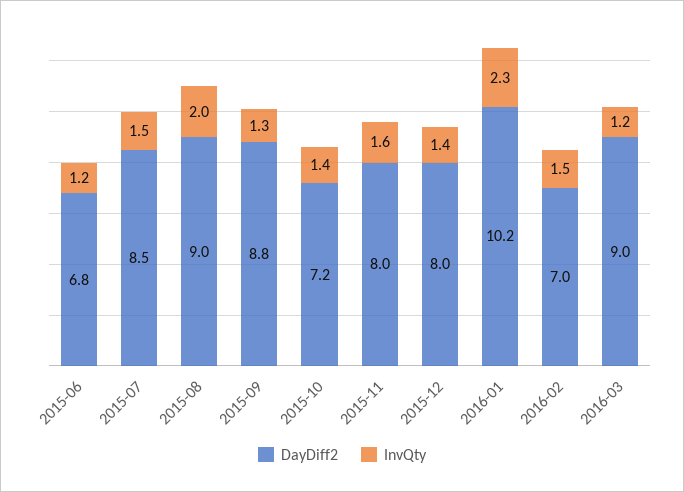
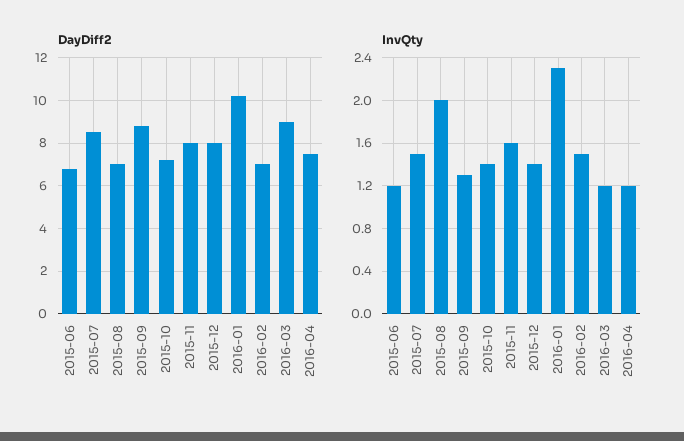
DayDiff2, 2015-08: 9 -> 7
DayDiff2, 2016-04: none -> 7.5
InvQty, 2016-04: none -> 1.2

